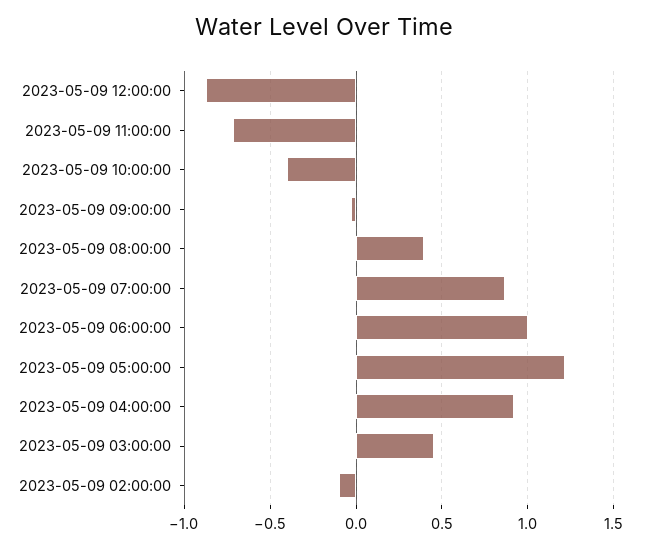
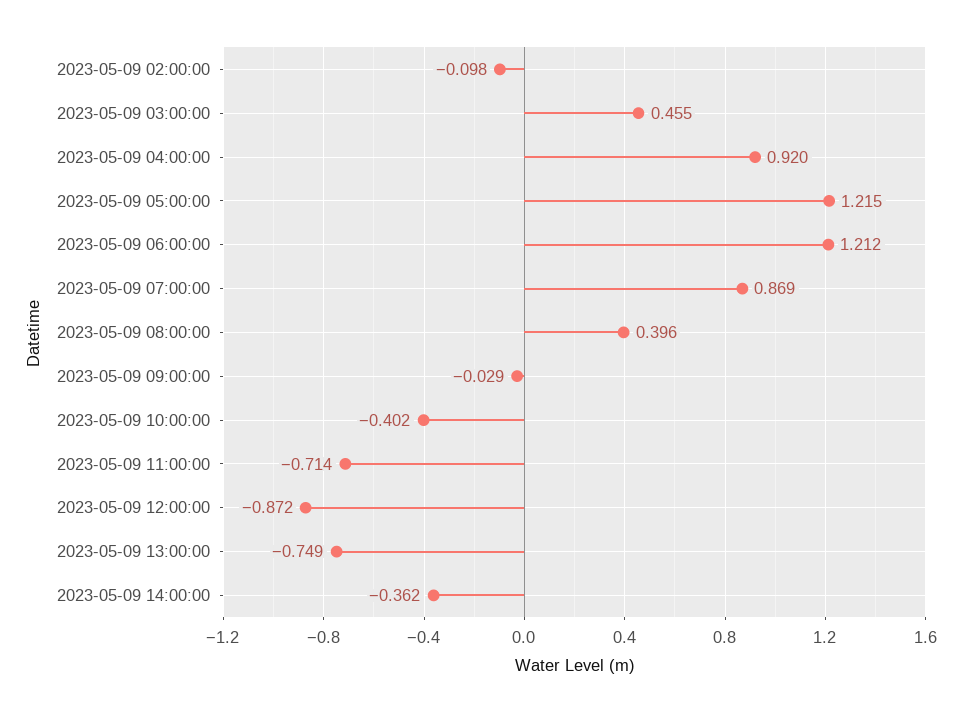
2023-05-09 06:00:00: 1 -> 1.212
2023-05-09 13:00:00: none -> -0.749
2023-05-09 14:00:00: none -> -0.362

